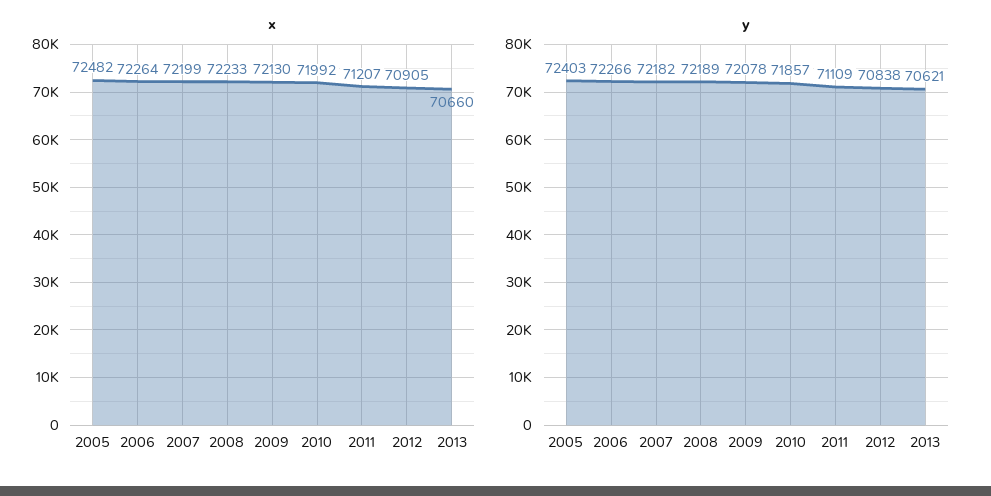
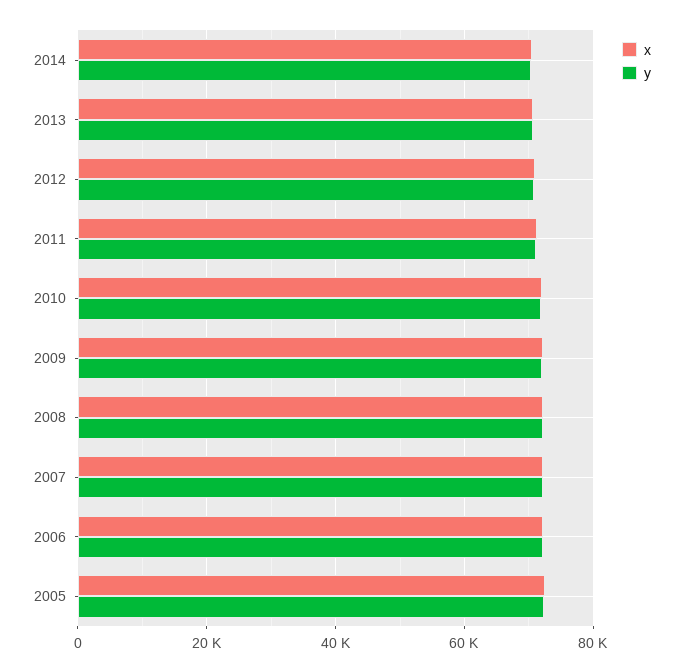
x, 2014: none -> 70000
y, 2014: none -> 70000

